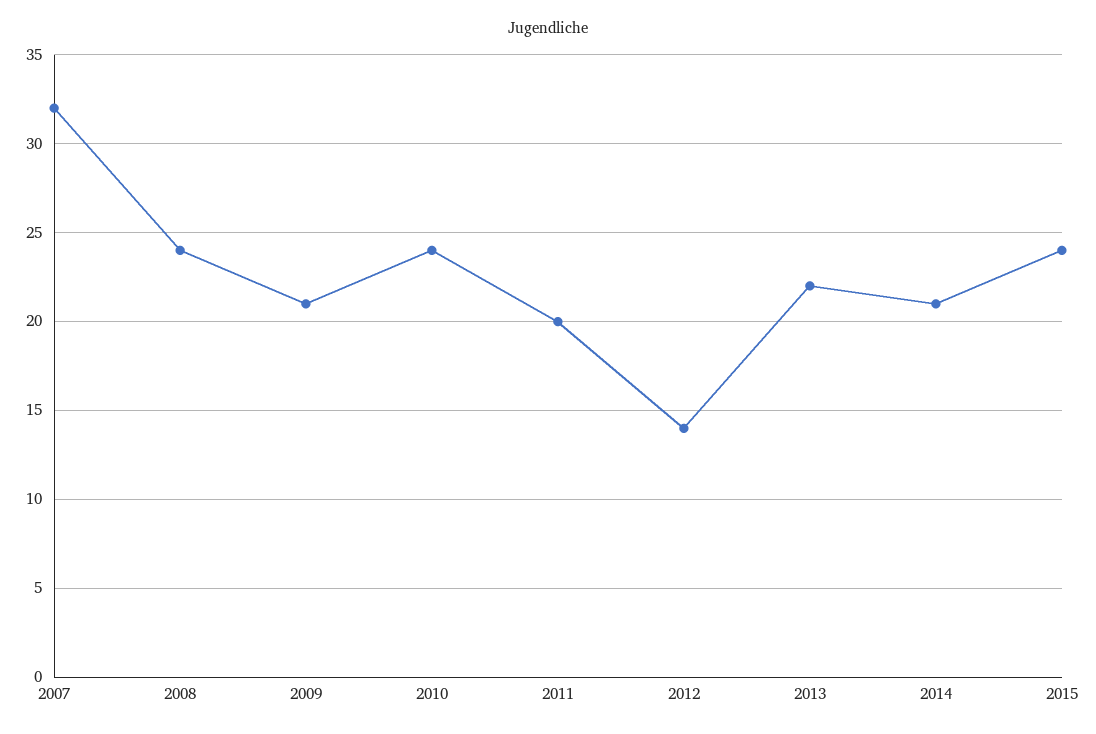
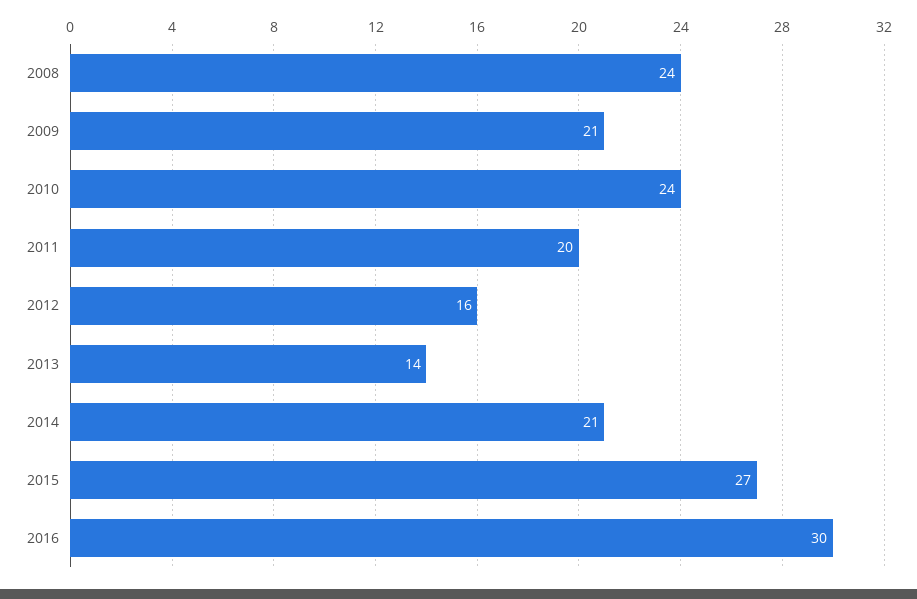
2007: 32 -> none
2012: 14 -> 16
2013: 22 -> 14
2015: 24 -> 27
2016: none -> 30

